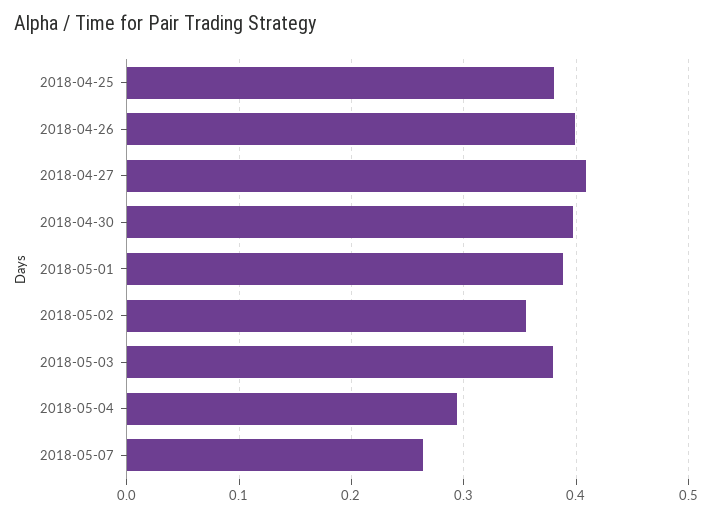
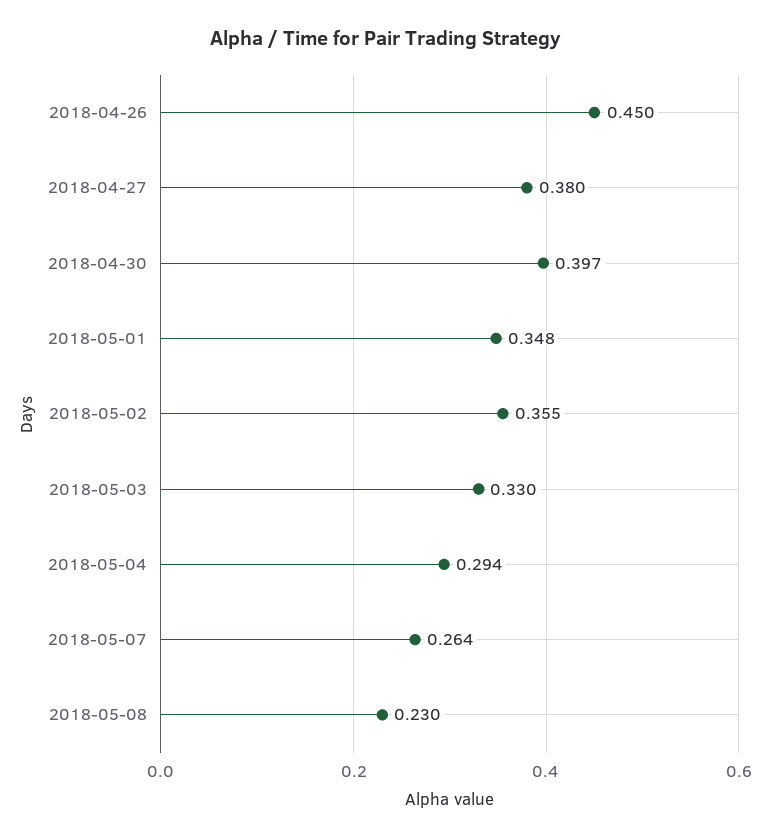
2018-04-25: 0.38 -> none
2018-04-26: 0.4 -> 0.45
2018-04-27: 0.41 -> 0.38
2018-05-01: 0.39 -> 0.348
2018-05-03: 0.38 -> 0.33
2018-05-08: none -> 0.23

